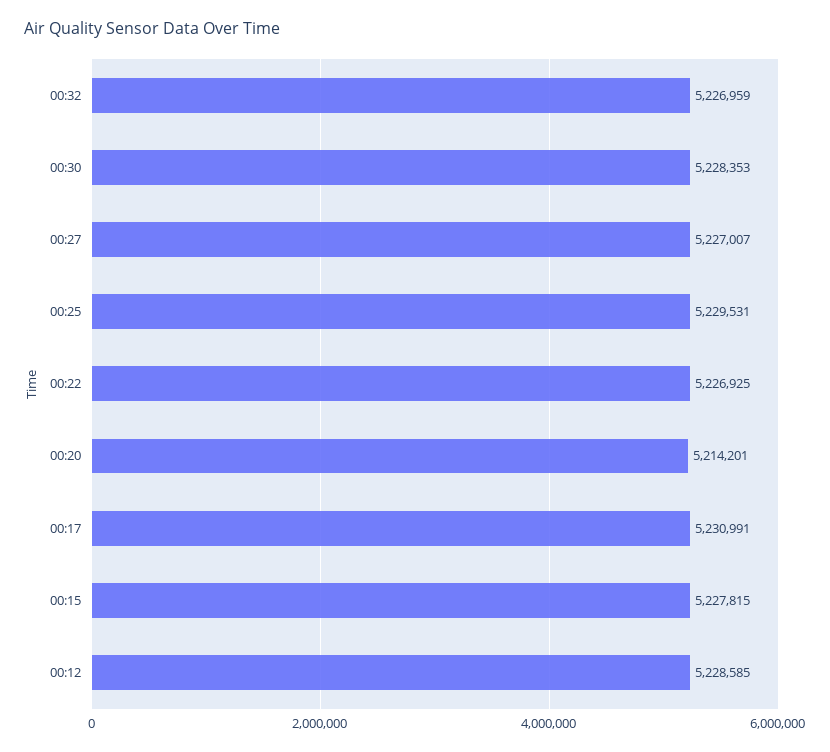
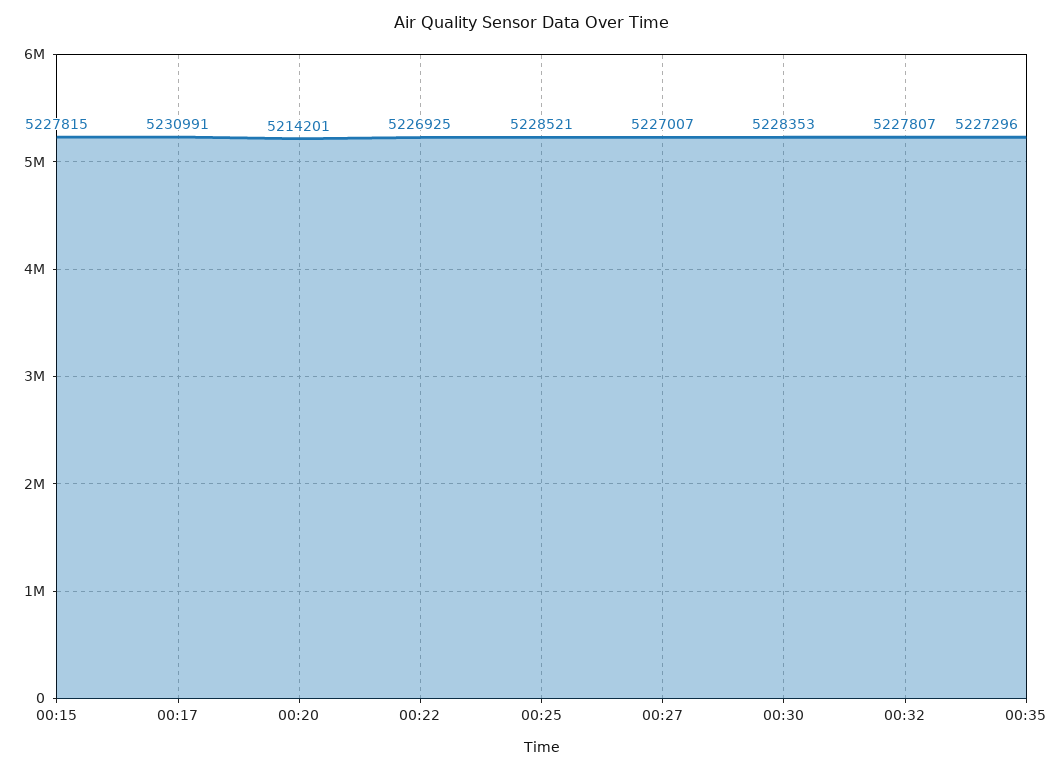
00:32: 5226959 -> 5227807
00:25: 5229531 -> 5228521
00:12: 5228585 -> none
00:35: none -> 5227296

